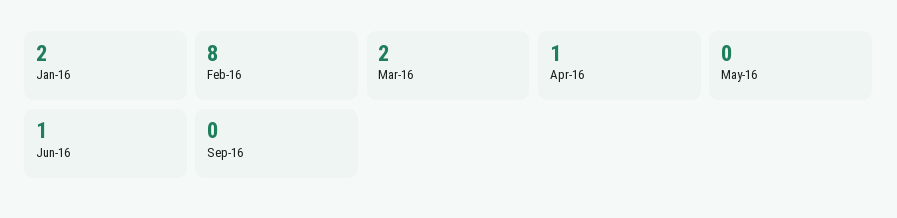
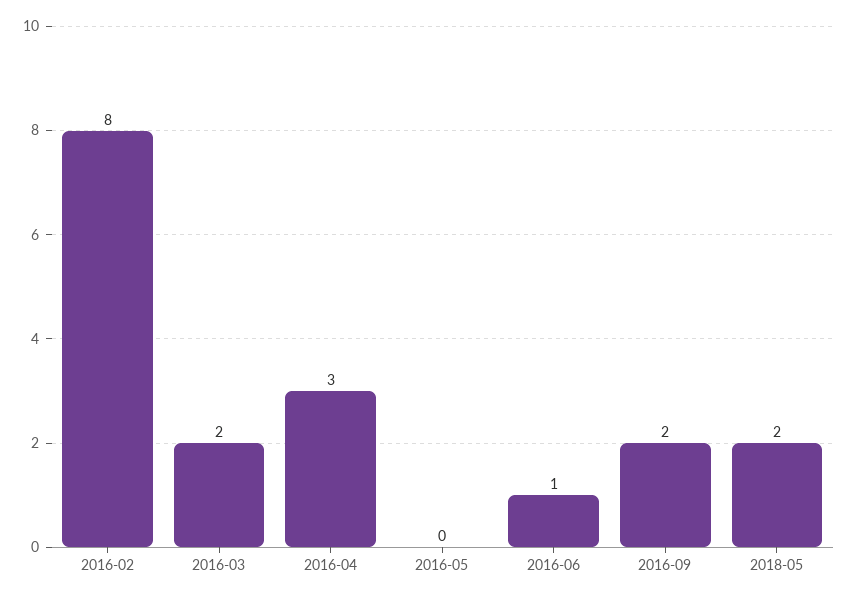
Jan-16: 2 -> none
Apr-16: 1 -> 3
Sep-16: 0 -> 2
2018-05: none -> 2

